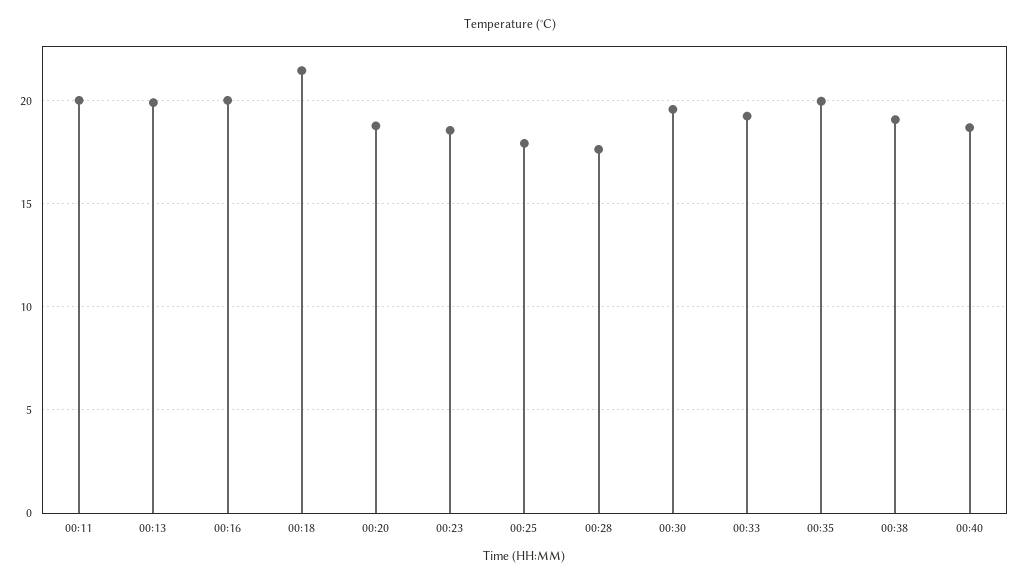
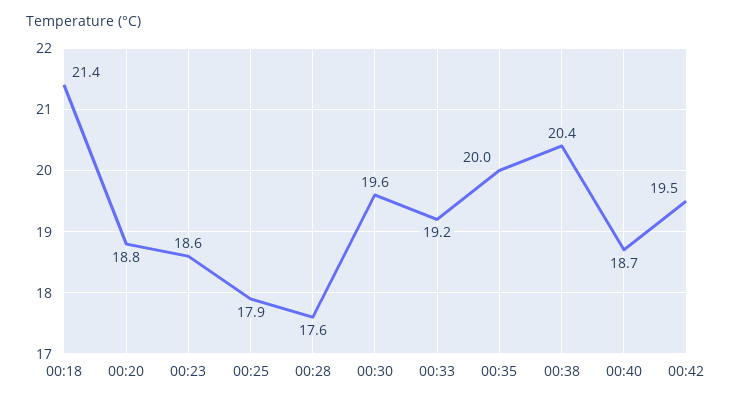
00:11: 20 -> none
00:13: 20 -> none
00:16: 20 -> none
00:38: 19 -> 20.4
00:42: none -> 19.5

